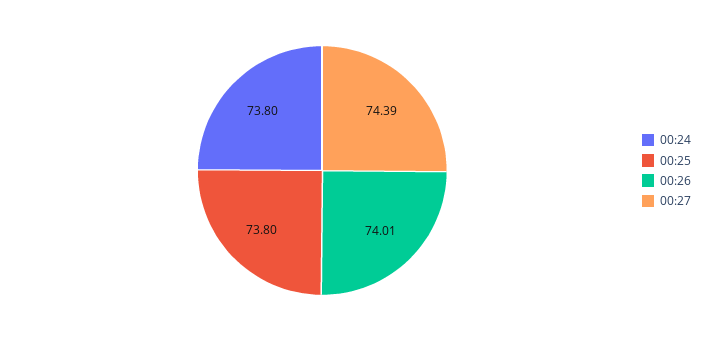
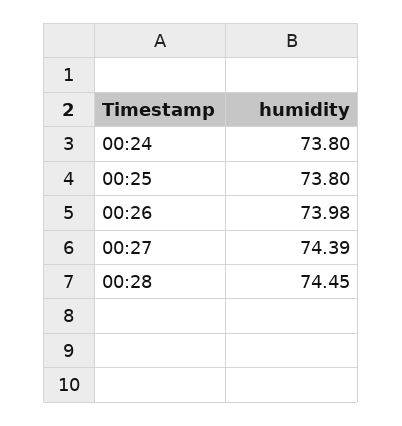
00:26: 74.01 -> 73.98
00:28: none -> 74.45

